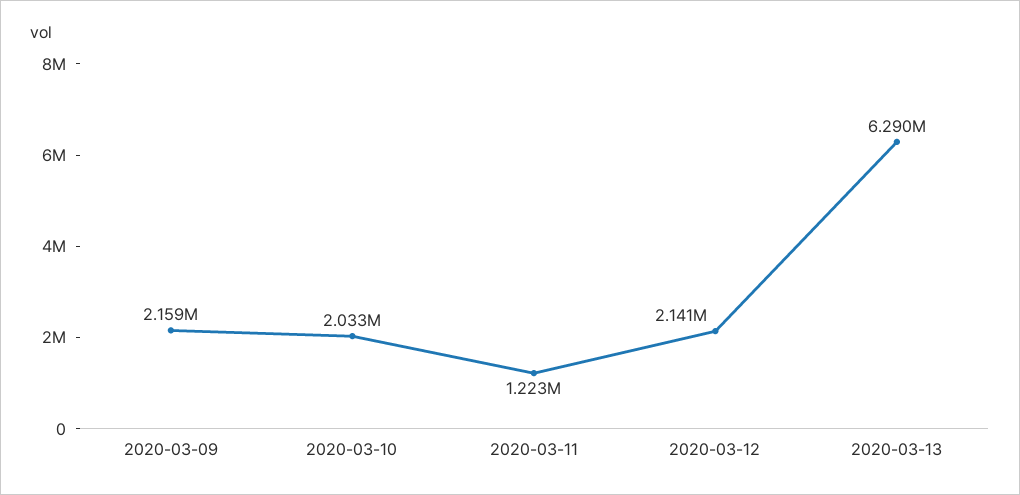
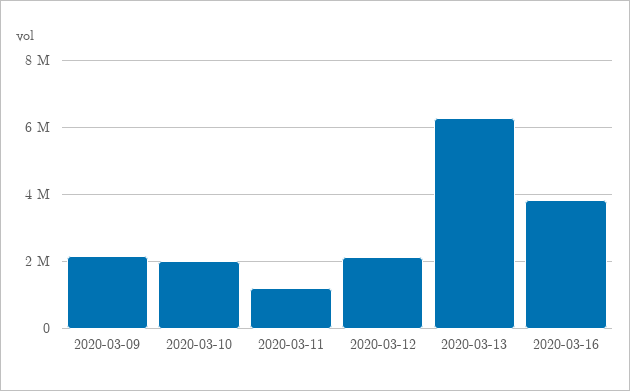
2020-03-16: none -> 3800000

